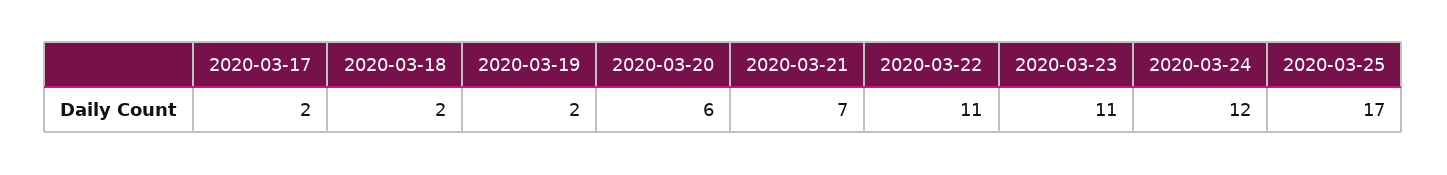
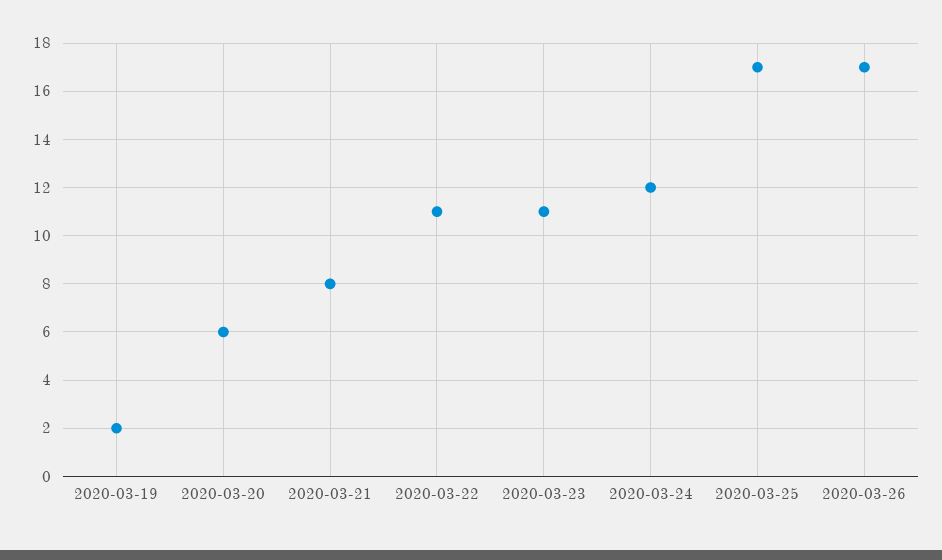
2020-03-17: 2 -> none
2020-03-18: 2 -> none
2020-03-21: 7 -> 8
2020-03-26: none -> 17

